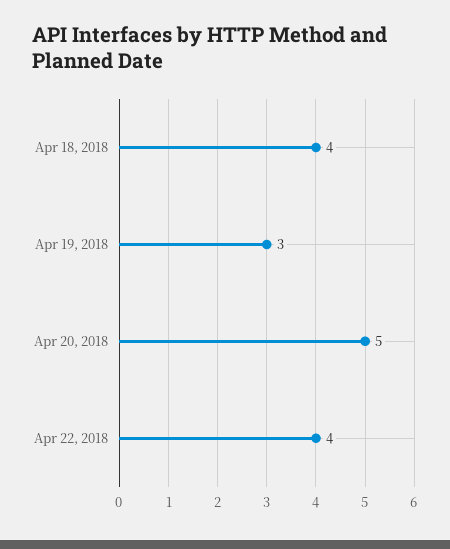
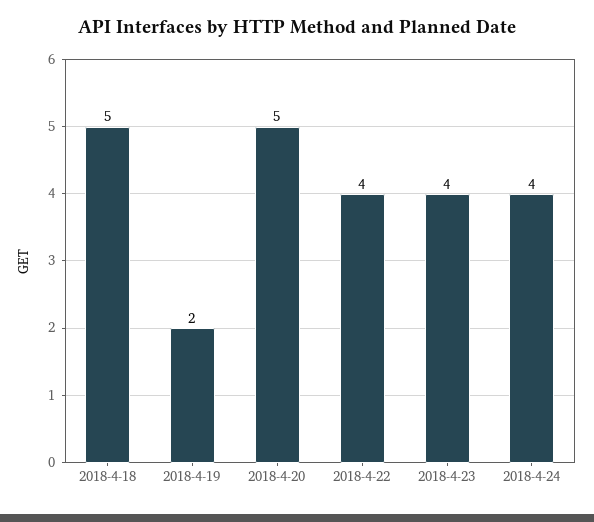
Apr 18, 2018: 4 -> 5
Apr 19, 2018: 3 -> 2
2018-4-23: none -> 4
2018-4-24: none -> 4

